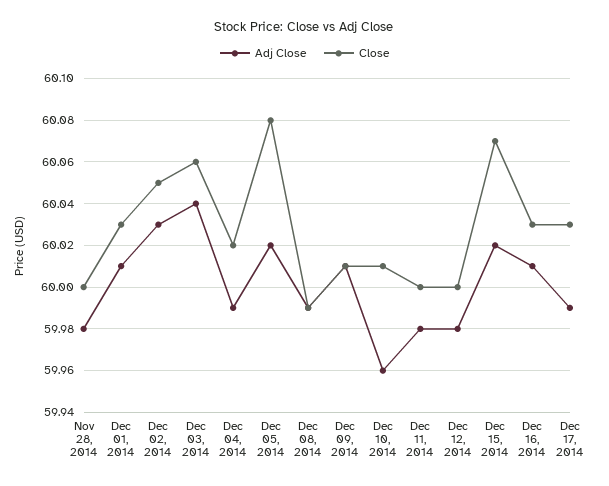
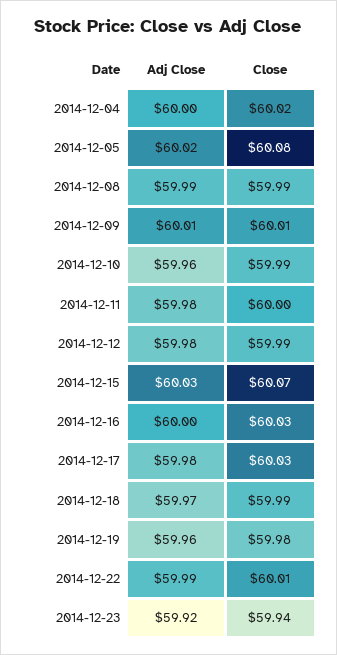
Adj Close, Nov 28, 2014: 59.98 -> none
Close, Nov 28, 2014: 60 -> none
Adj Close, Dec 01, 2014: 60.01 -> none
Close, Dec 01, 2014: 60.03 -> none
Adj Close, Dec 02, 2014: 60.03 -> none
Close, Dec 02, 2014: 60.05 -> none
Adj Close, Dec 03, 2014: 60.04 -> none
Close, Dec 03, 2014: 60.06 -> none
Adj Close, Dec 04, 2014: 59.99 -> 60
Close, Dec 10, 2014: 60.01 -> 59.99
Close, Dec 12, 2014: 60 -> 59.99
Adj Close, Dec 15, 2014: 60.02 -> 60.03
Adj Close, Dec 16, 2014: 60.01 -> 60
Adj Close, Dec 17, 2014: 59.99 -> 59.98
Adj Close, 2014-12-18: none -> 59.97
Close, 2014-12-18: none -> 59.99
Adj Close, 2014-12-19: none -> 59.96
Close, 2014-12-19: none -> 59.98
Adj Close, 2014-12-22: none -> 59.99
Close, 2014-12-22: none -> 60.01
Adj Close, 2014-12-23: none -> 59.92
Close, 2014-12-23: none -> 59.94

